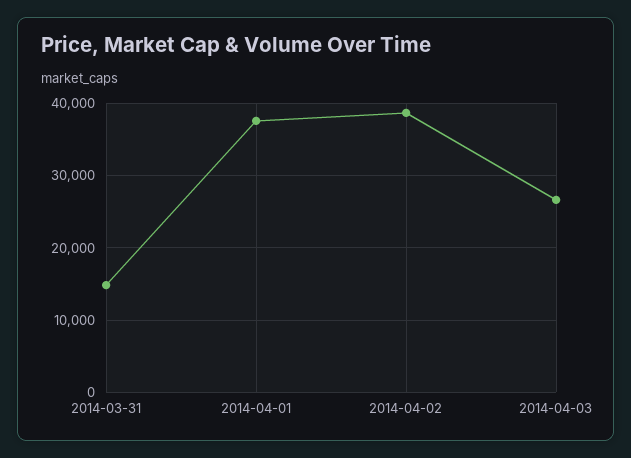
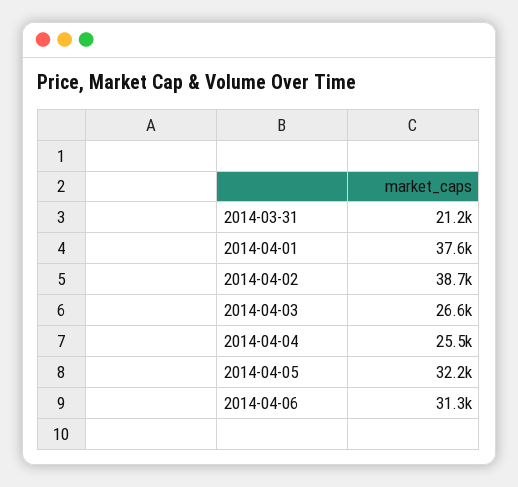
2014-03-31: 15000 -> 21200
2014-04-04: none -> 25500
2014-04-05: none -> 32200
2014-04-06: none -> 31300

